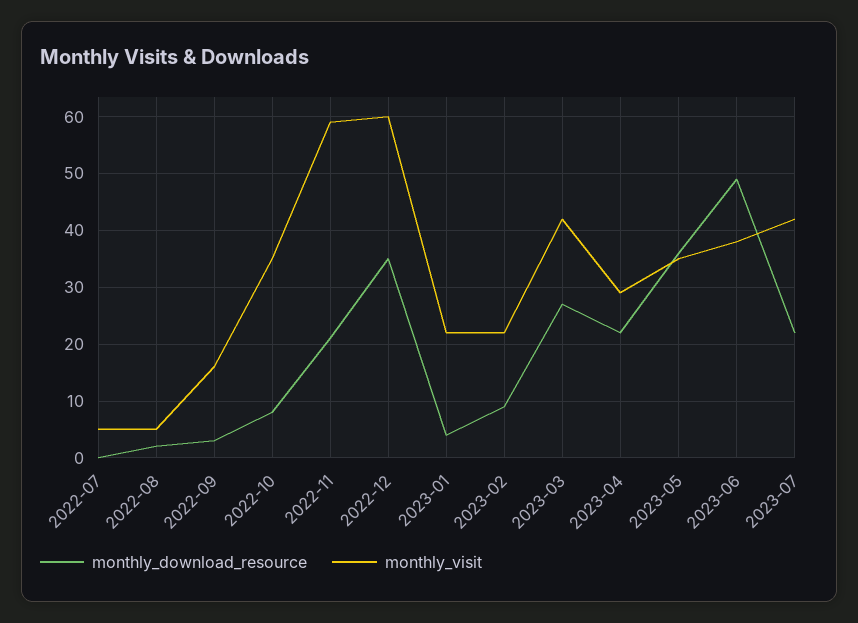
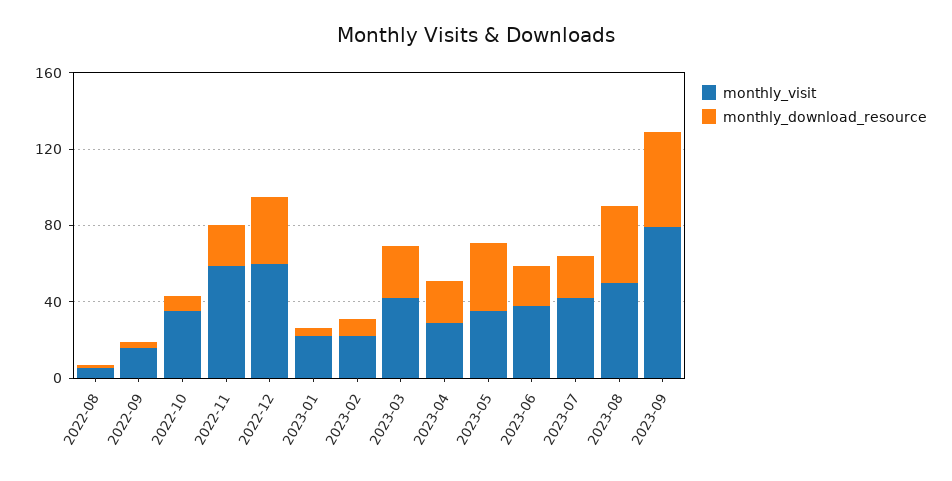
monthly_download_resource, 2022-07: 0 -> none
monthly_visit, 2022-07: 5 -> none
monthly_download_resource, 2023-06: 50 -> 20
monthly_visit, 2023-08: none -> 50
monthly_download_resource, 2023-08: none -> 40
monthly_visit, 2023-09: none -> 80
monthly_download_resource, 2023-09: none -> 50

